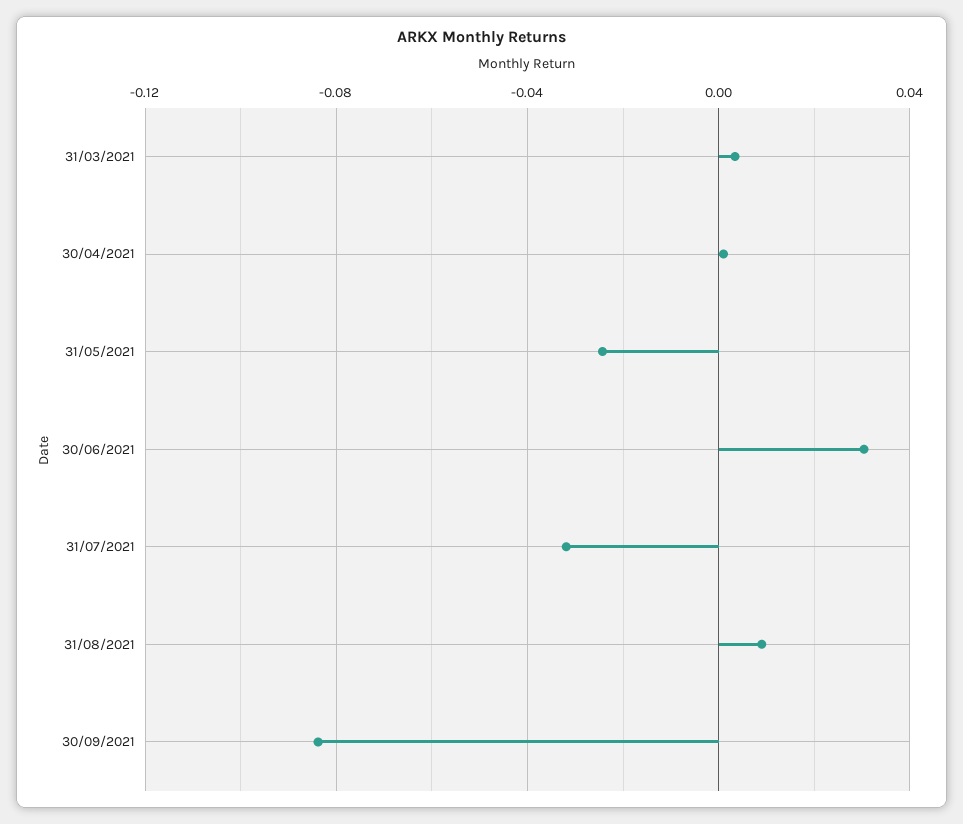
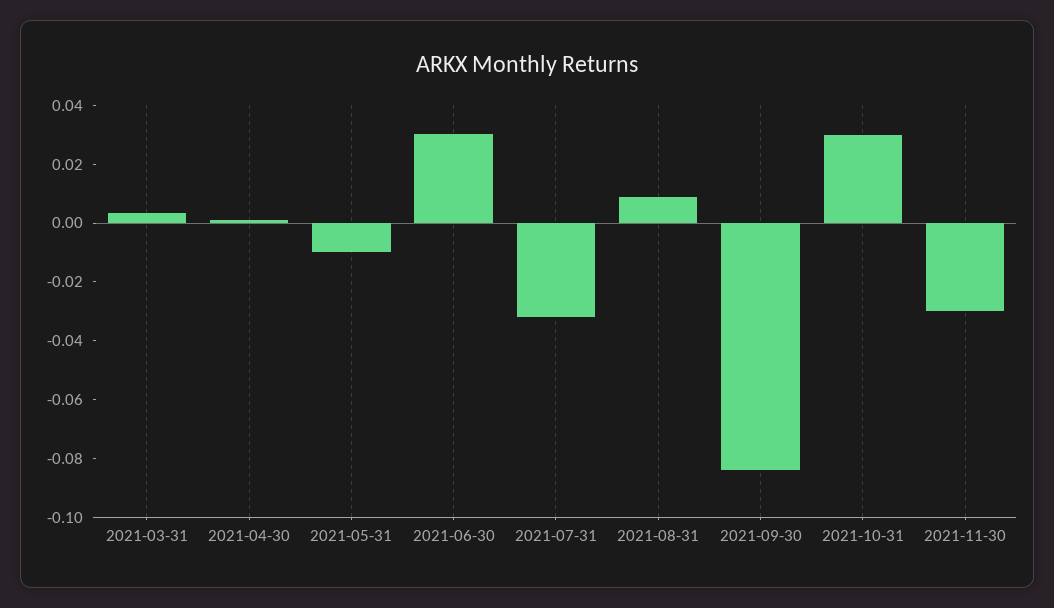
31/05/2021: -0.025 -> -0.01
2021-10-31: none -> 0.03
2021-11-30: none -> -0.03

